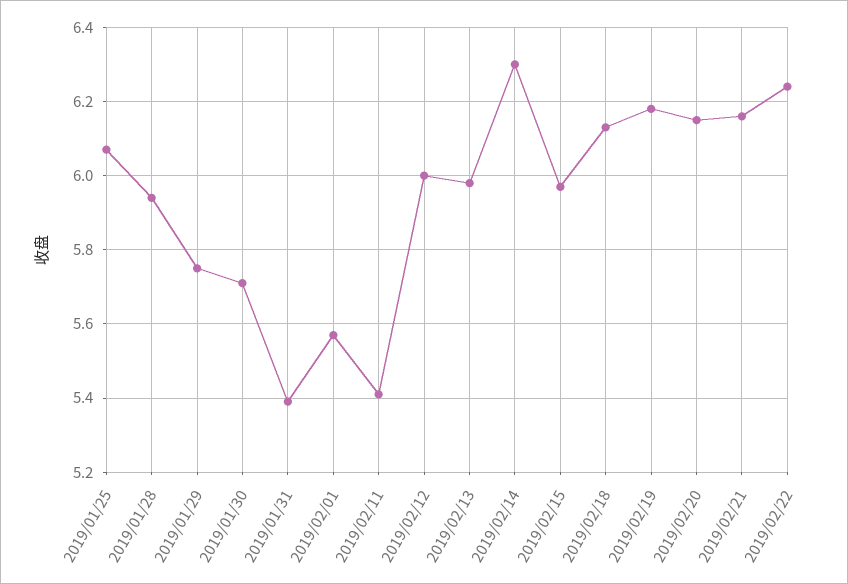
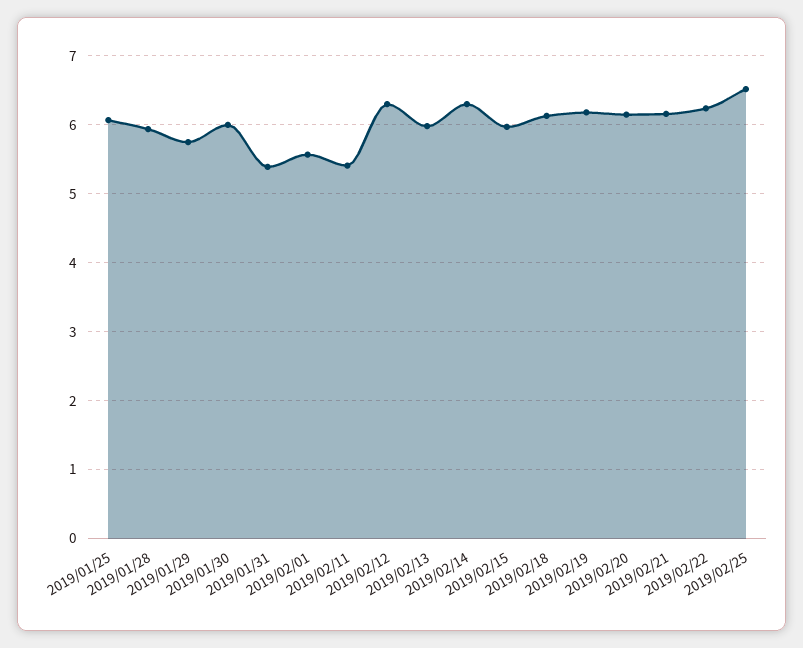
2019/01/30: 5.7 -> 6
2019/02/12: 6 -> 6.3
2019/02/25: none -> 6.5

